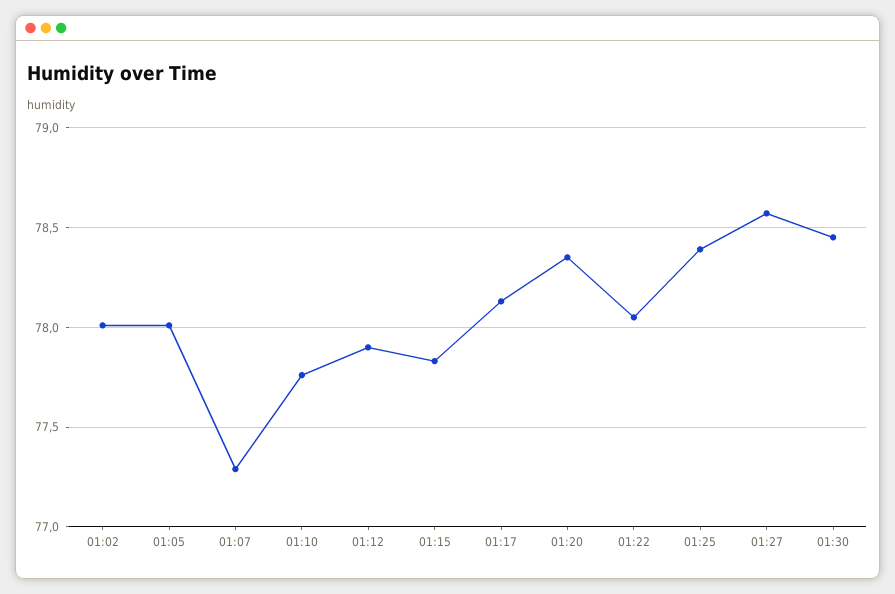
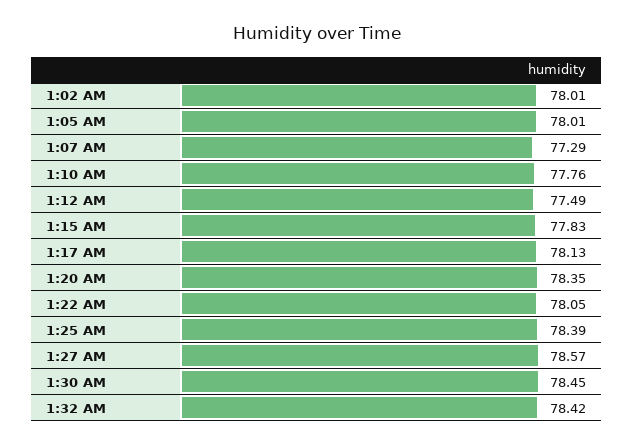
01:12: 77.9 -> 77.49
1:32 AM: none -> 78.42

